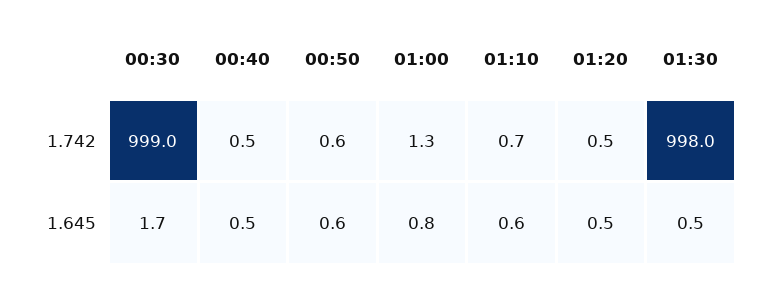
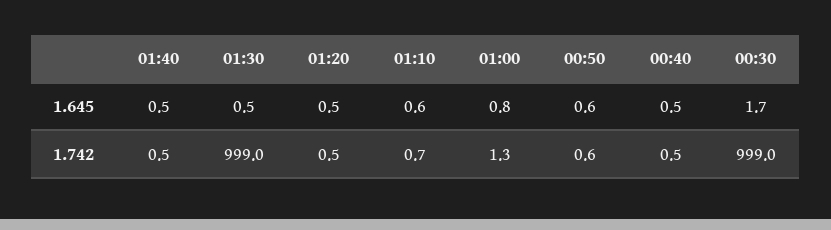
01:30, 1.742: 998 -> 999
01:40, 1.645: none -> 0.5
01:40, 1.742: none -> 0.5

